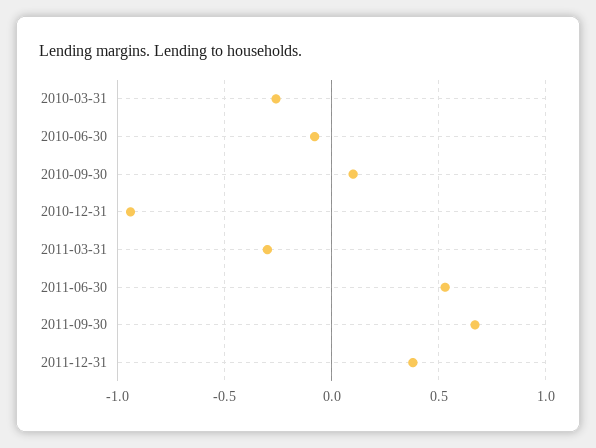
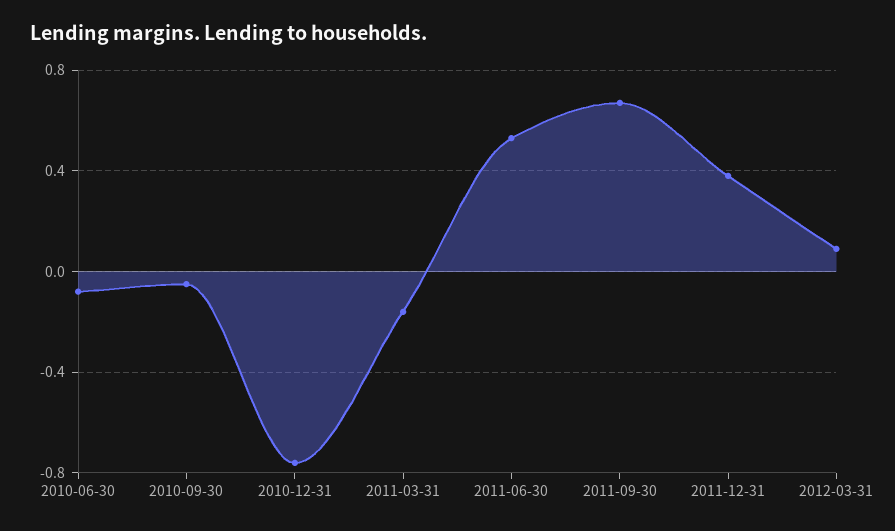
2010-03-31: -0.25 -> none
2010-09-30: 0.1 -> -0.05
2010-12-31: -0.95 -> -0.75
2011-03-31: -0.3 -> -0.15
2012-03-31: none -> 0.1

